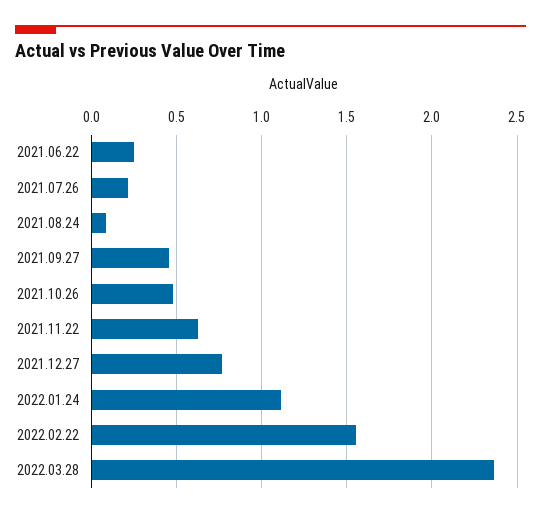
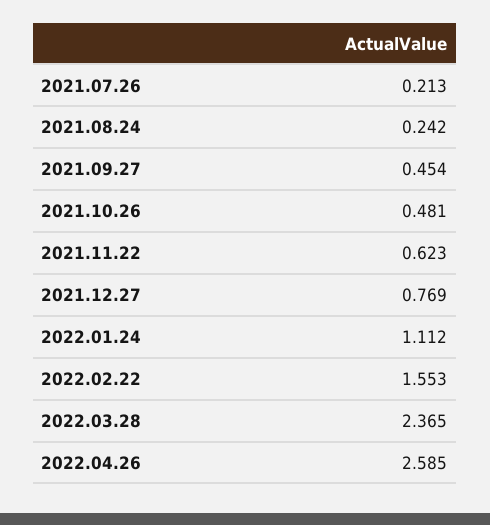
2021.06.22: 0.25 -> none
2021.08.24: 0.1 -> 0.242
2022.04.26: none -> 2.585

